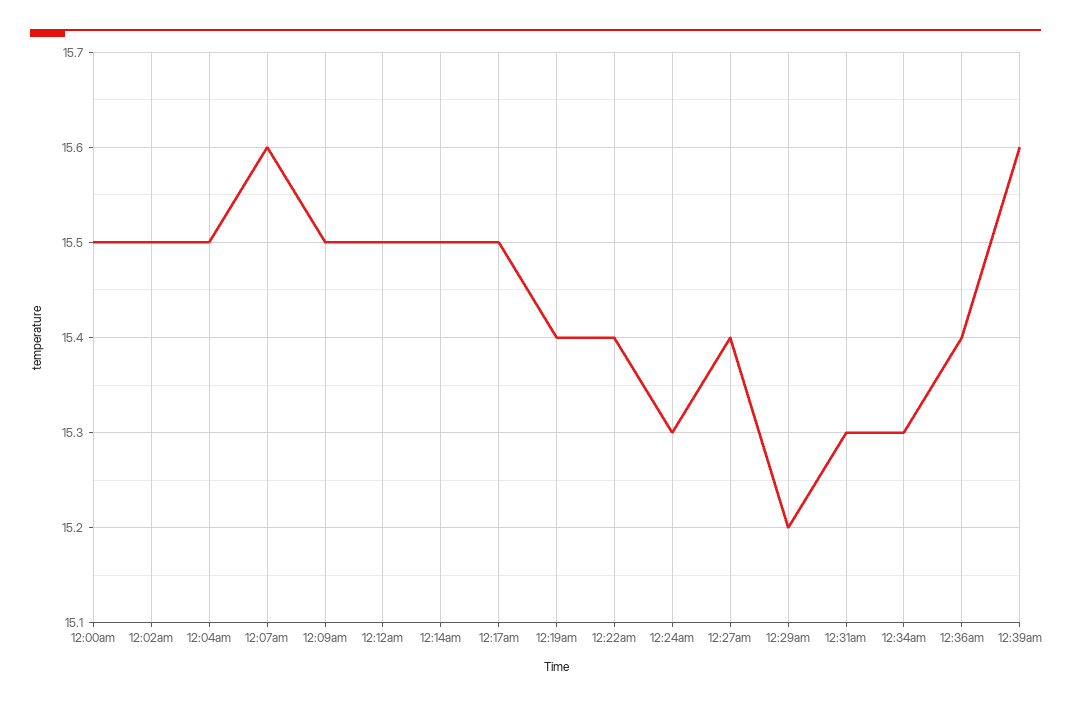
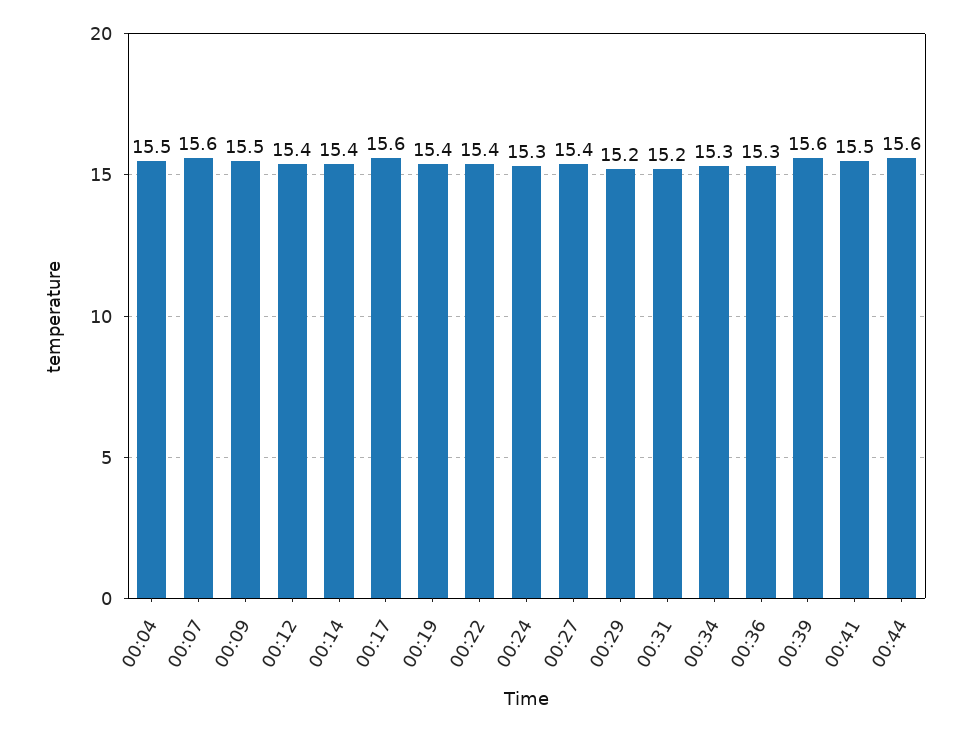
12:00am: 15.5 -> none
12:02am: 15.5 -> none
12:12am: 15.5 -> 15.4
12:14am: 15.5 -> 15.4
12:17am: 15.5 -> 15.6
12:31am: 15.3 -> 15.2
12:36am: 15.4 -> 15.3
00:41: none -> 15.5
00:44: none -> 15.6

